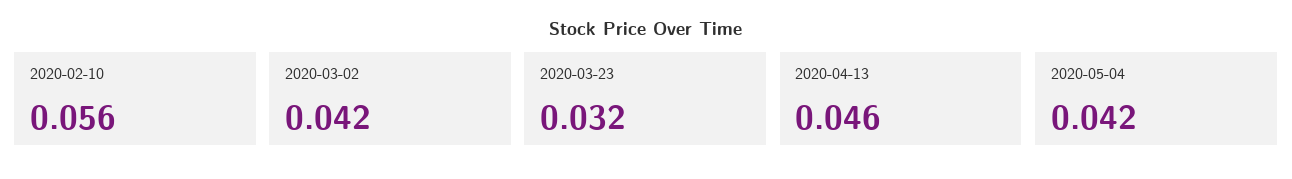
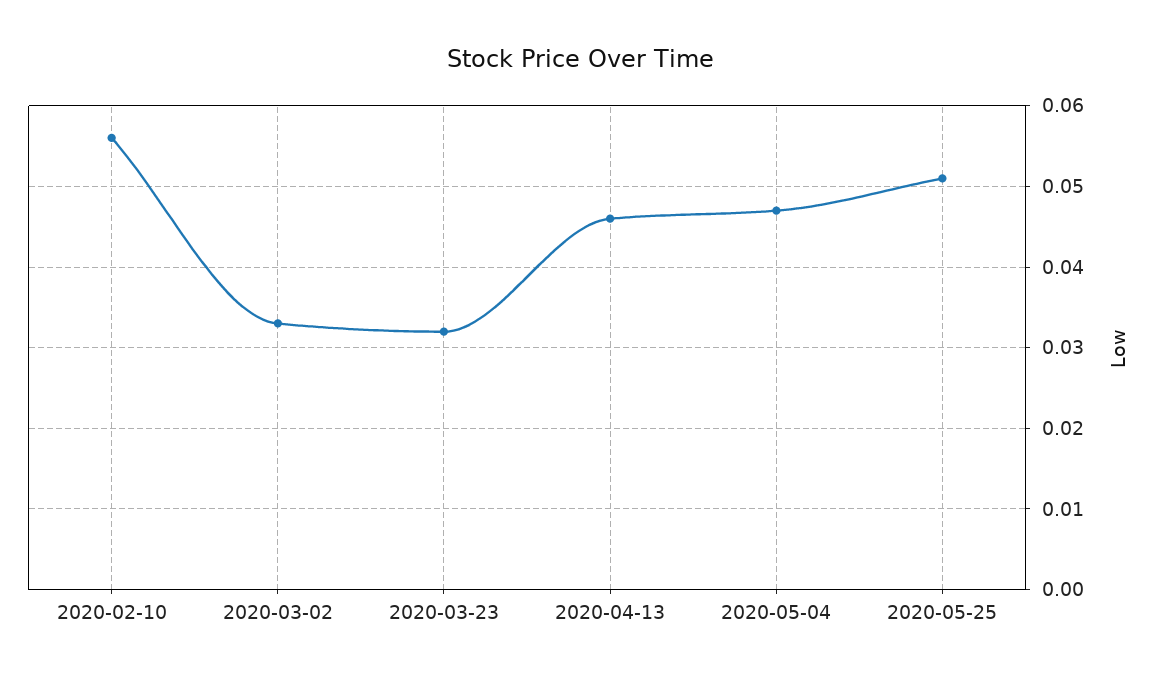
2020-03-02: 0.042 -> 0.033
2020-05-04: 0.042 -> 0.047
2020-05-25: none -> 0.051

